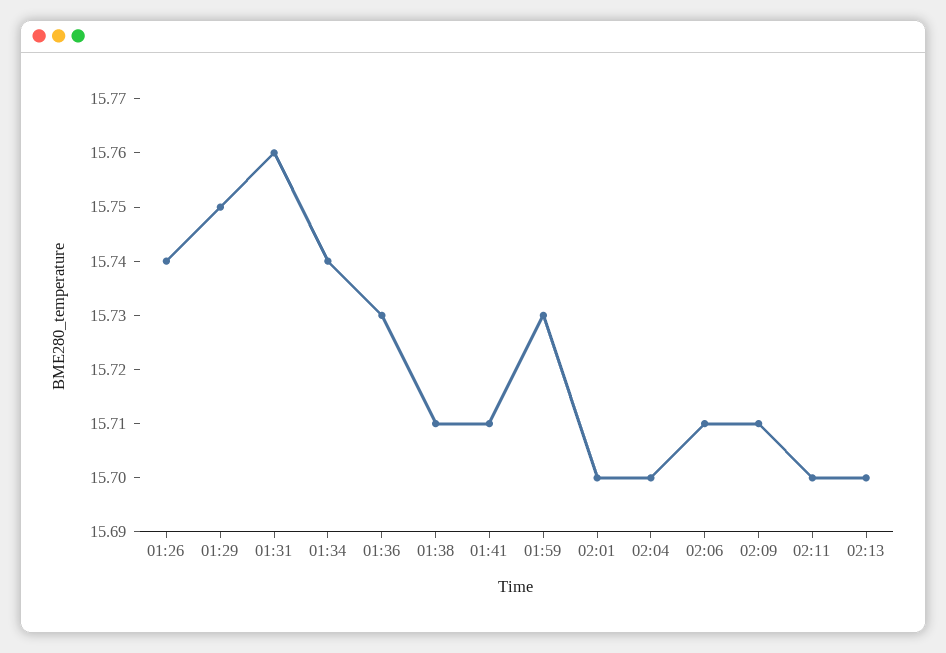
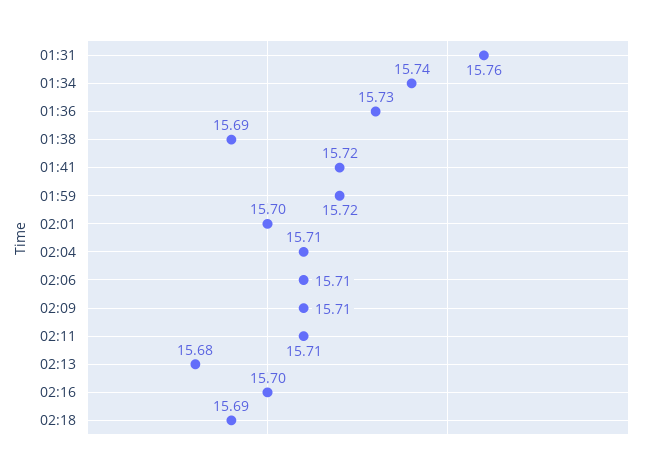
01:26: 15.74 -> none
01:29: 15.75 -> none
01:38: 15.71 -> 15.69
01:41: 15.71 -> 15.72
01:59: 15.73 -> 15.72
02:04: 15.7 -> 15.71
02:11: 15.7 -> 15.71
02:13: 15.7 -> 15.68
02:16: none -> 15.7
02:18: none -> 15.69

